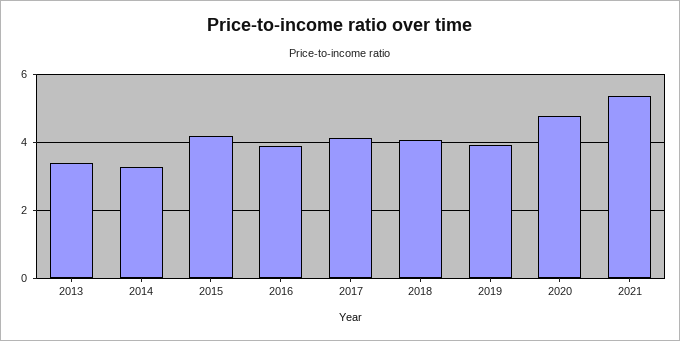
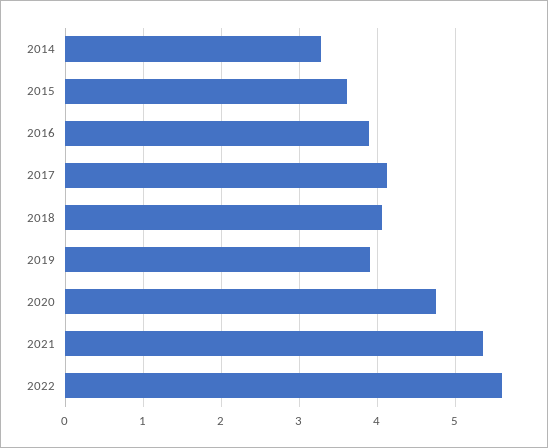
2013: 3.4 -> none
2015: 4.2 -> 3.6
2022: none -> 5.6

